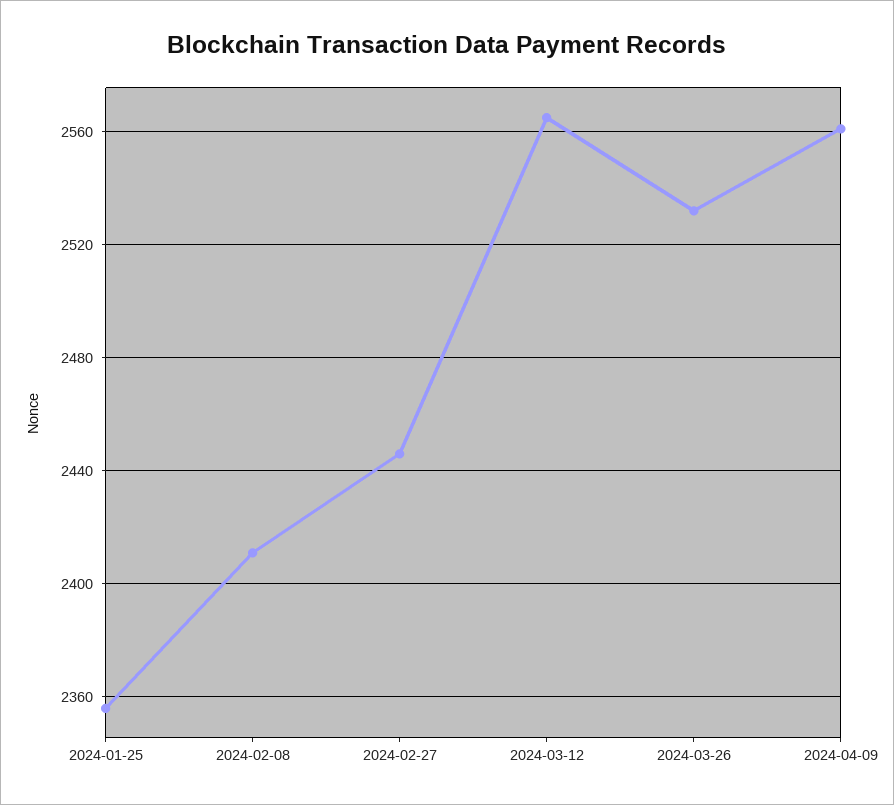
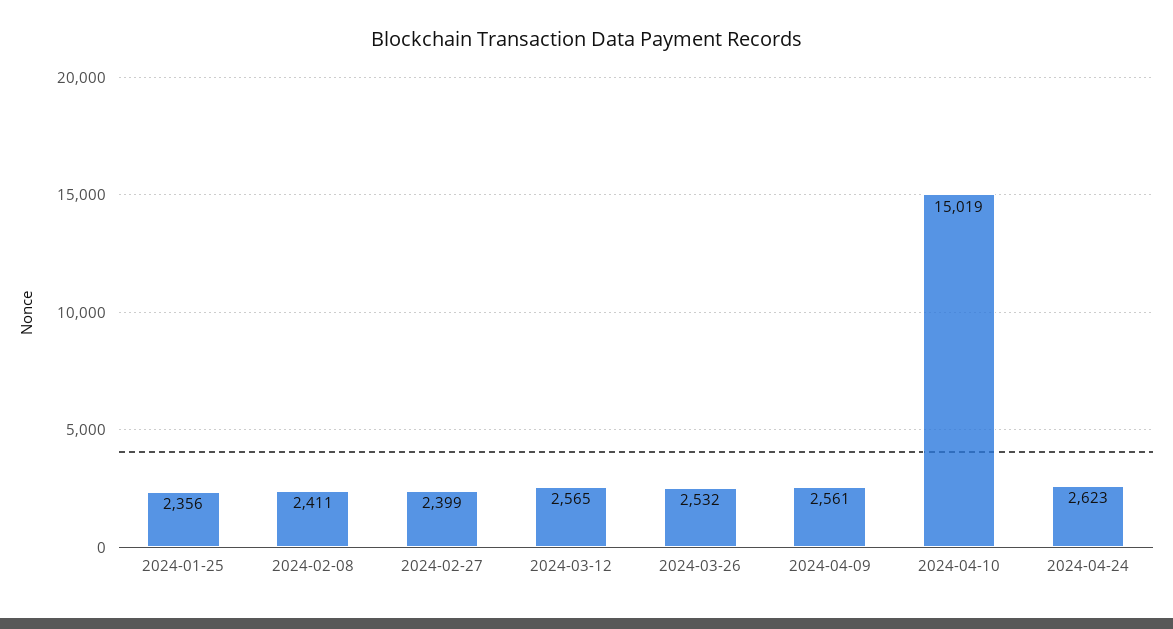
2024-02-27: 2445 -> 2399
2024-04-10: none -> 15019
2024-04-24: none -> 2623

